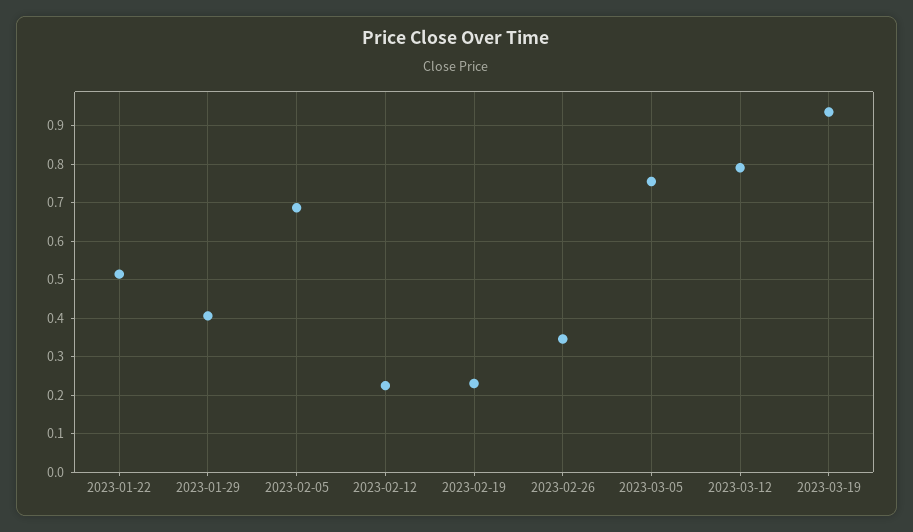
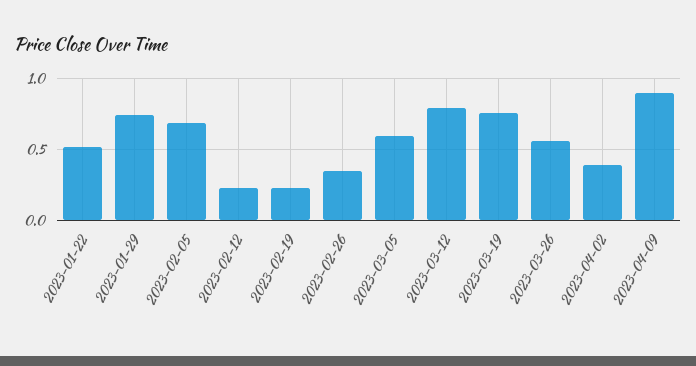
2023-01-29: 0.4 -> 0.75
2023-03-05: 0.76 -> 0.6
2023-03-19: 0.94 -> 0.75
2023-03-26: none -> 0.55
2023-04-02: none -> 0.4
2023-04-09: none -> 0.9

